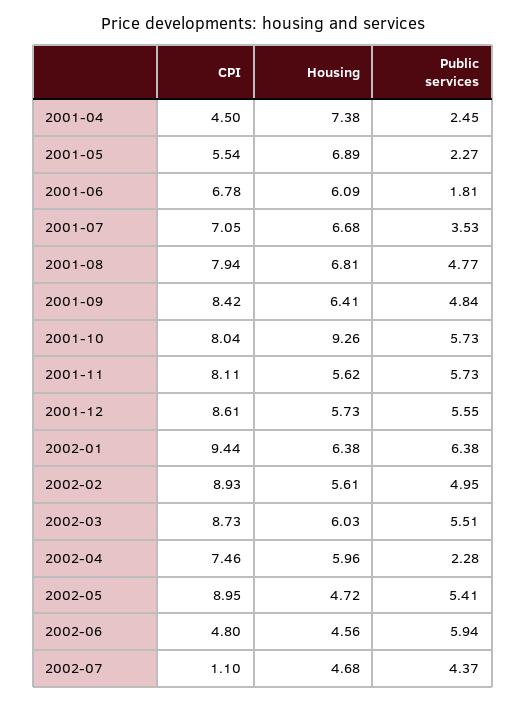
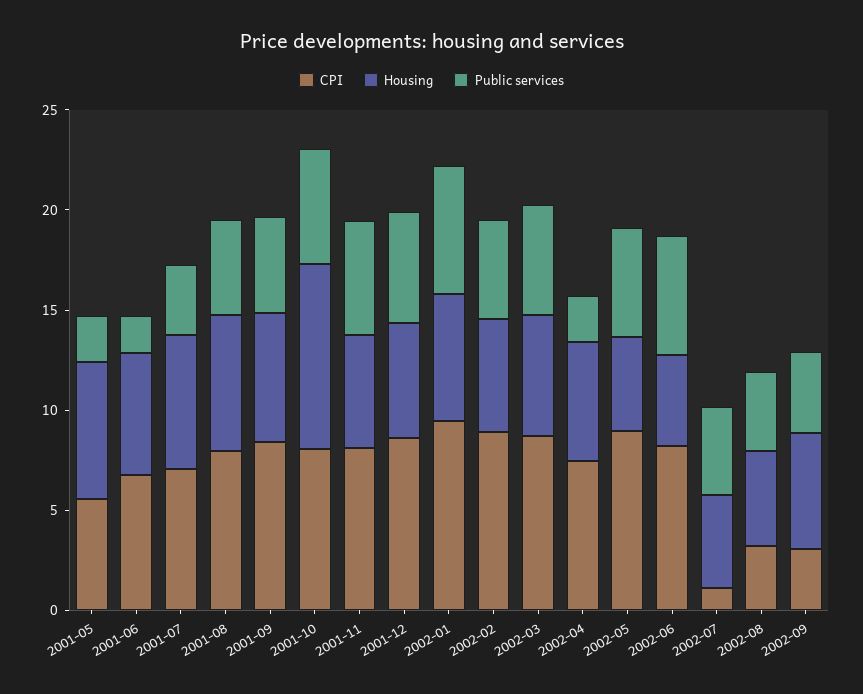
CPI, 2001-04: 4.5 -> none
Housing, 2001-04: 7.38 -> none
Public services, 2001-04: 2.45 -> none
CPI, 2002-06: 4.8 -> 8
CPI, 2002-08: none -> 3
Housing, 2002-08: none -> 5
Public services, 2002-08: none -> 4
CPI, 2002-09: none -> 3
Housing, 2002-09: none -> 6
Public services, 2002-09: none -> 4

